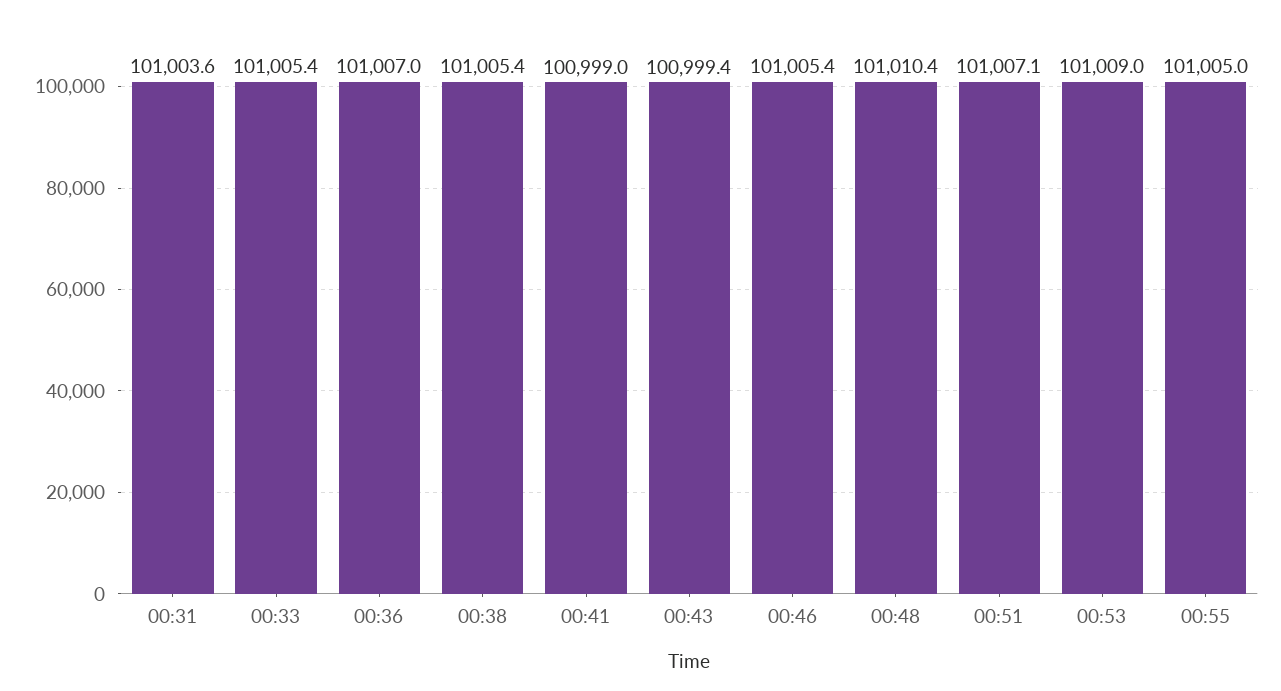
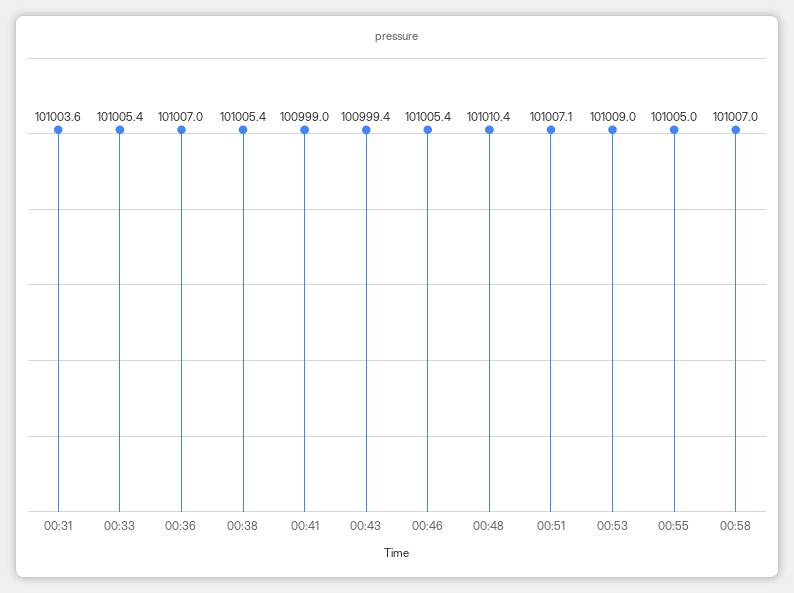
00:58: none -> 101007

